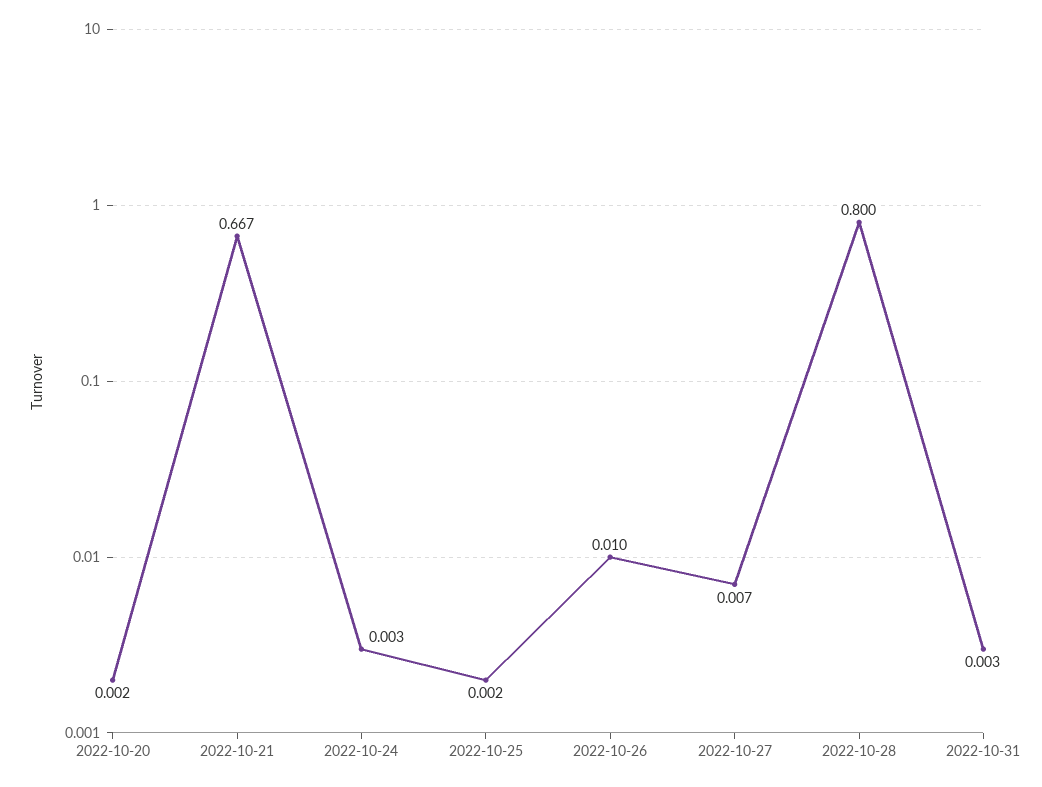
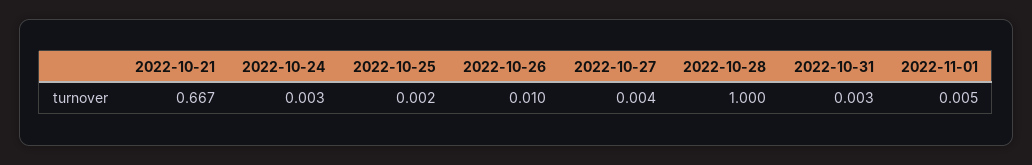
2022-10-20: 0.002 -> none
2022-10-27: 0.007 -> 0.004
2022-10-28: 0.8 -> 1
2022-11-01: none -> 0.005

